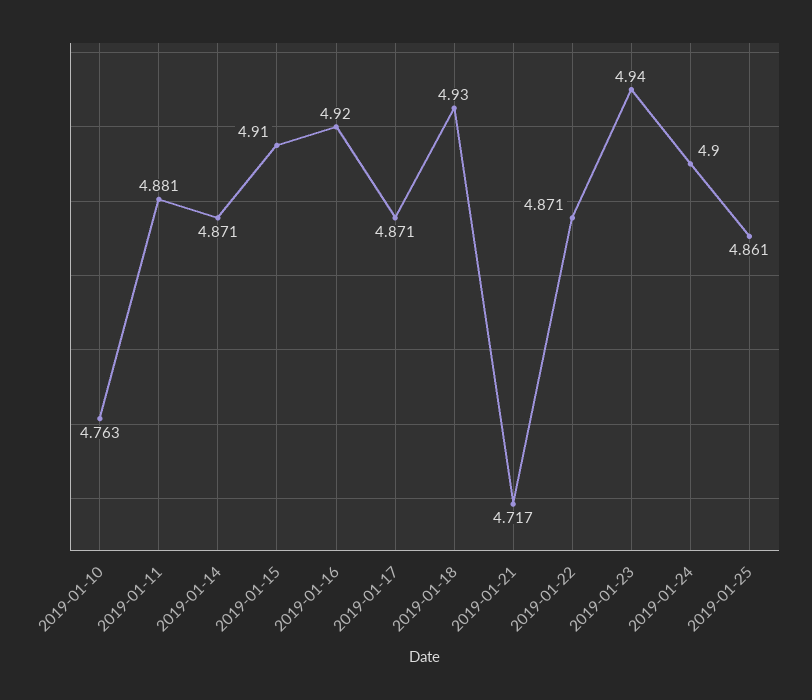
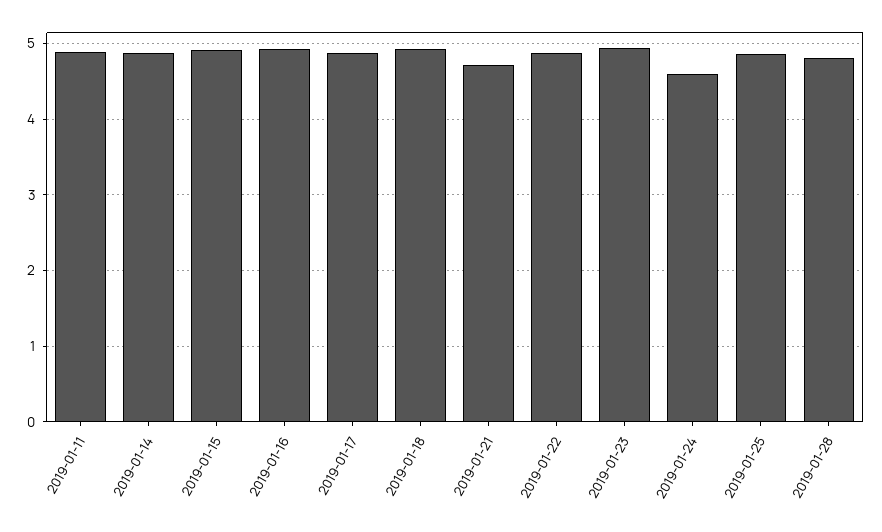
2019-01-10: 4.763 -> none
2019-01-24: 4.9 -> 4.6
2019-01-28: none -> 4.8

